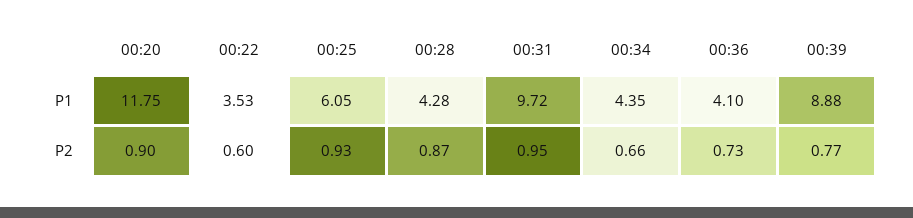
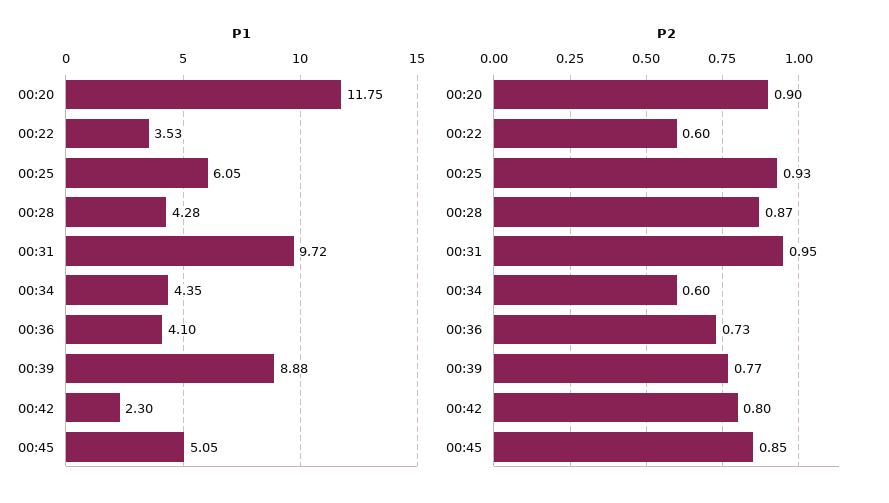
P2, 00:34: 0.66 -> 0.6
P1, 00:42: none -> 2.3
P1, 00:45: none -> 5.05
P2, 00:42: none -> 0.8
P2, 00:45: none -> 0.85

